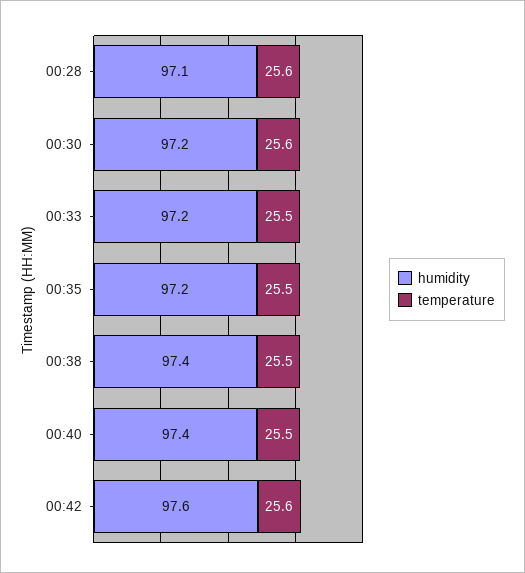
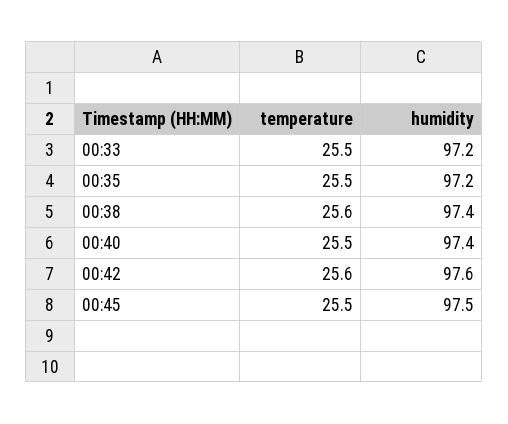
humidity, 00:28: 97.1 -> none
temperature, 00:28: 25.6 -> none
humidity, 00:30: 97.2 -> none
temperature, 00:30: 25.6 -> none
temperature, 00:38: 25.5 -> 25.6
temperature, 00:45: none -> 25.5
humidity, 00:45: none -> 97.5

